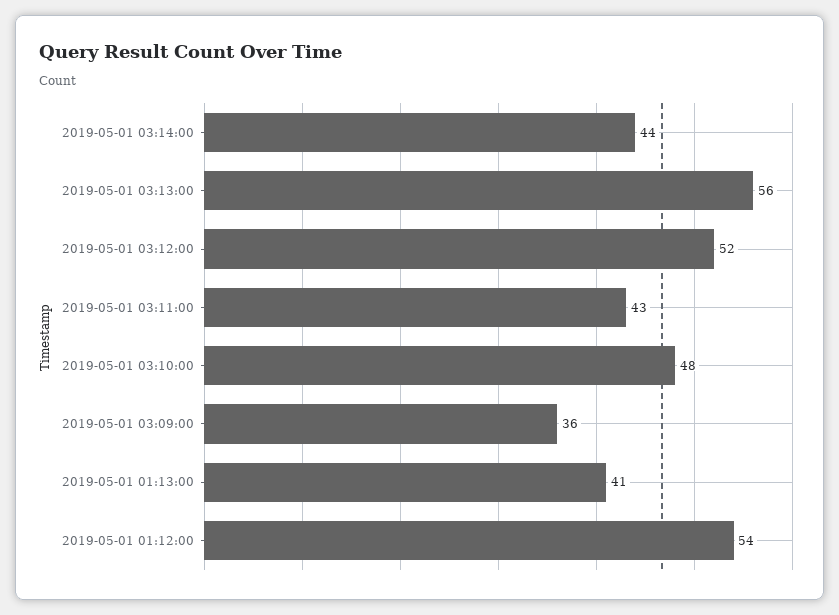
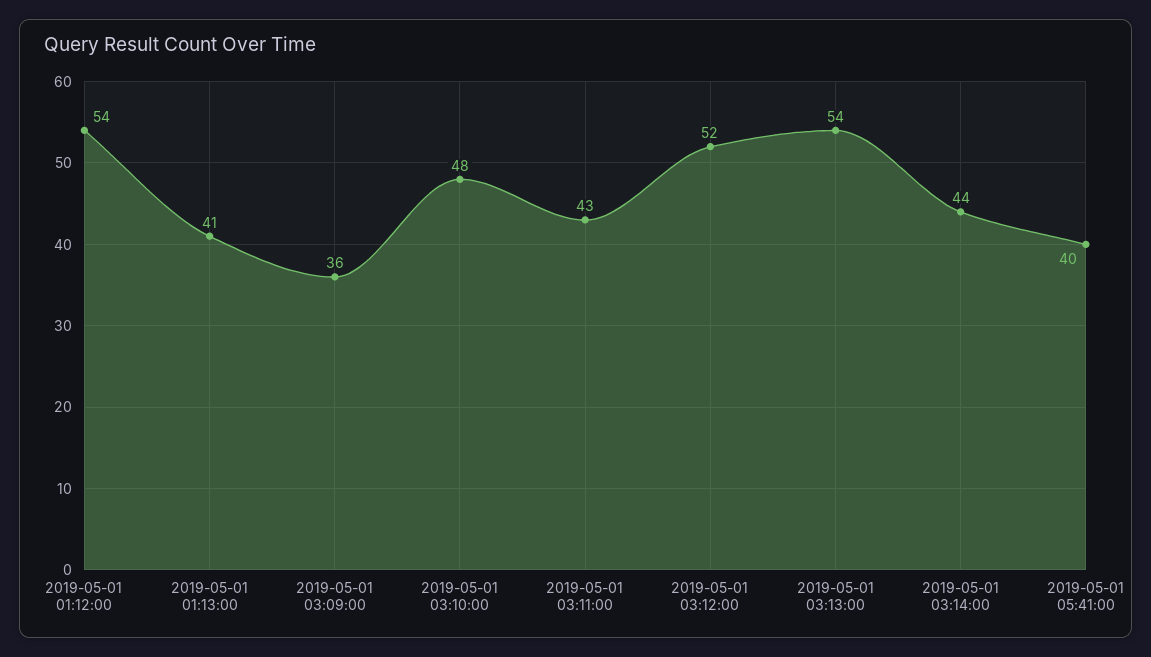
2019-05-01 03:13:00: 56 -> 54
2019-05-01 05:41:00: none -> 40

